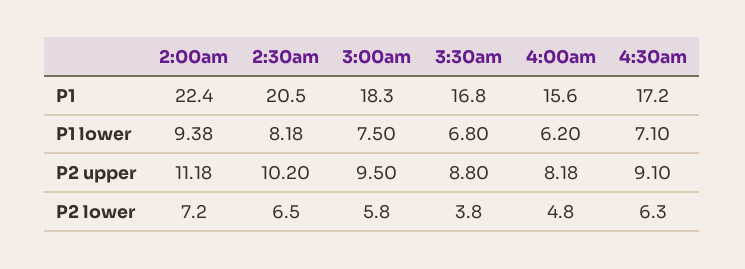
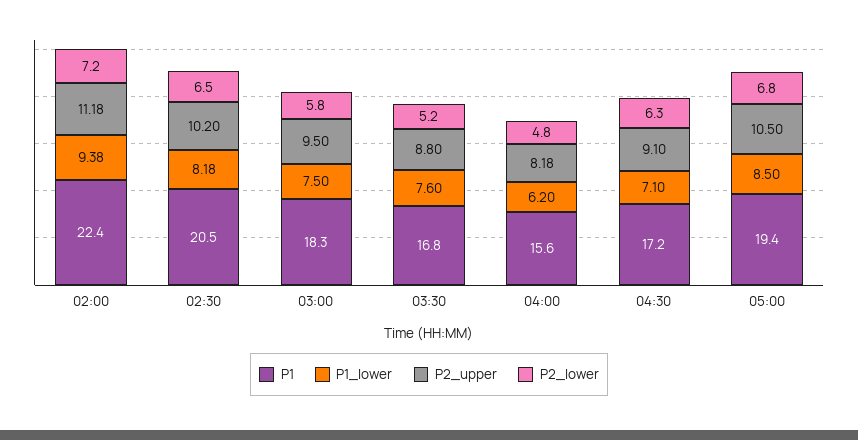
P1 lower, 3:30am: 6.8 -> 7.6
P2 lower, 3:30am: 3.8 -> 5.2
P1, 05:00: none -> 19.4
P1 lower, 05:00: none -> 8.5
P2 upper, 05:00: none -> 10.5
P2 lower, 05:00: none -> 6.8

